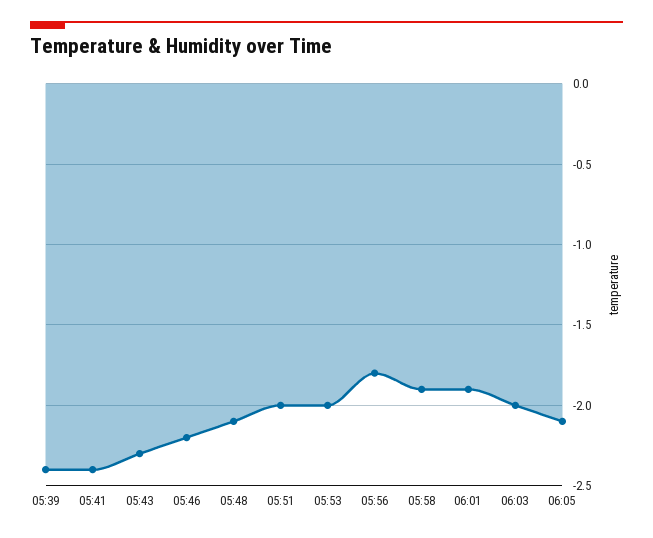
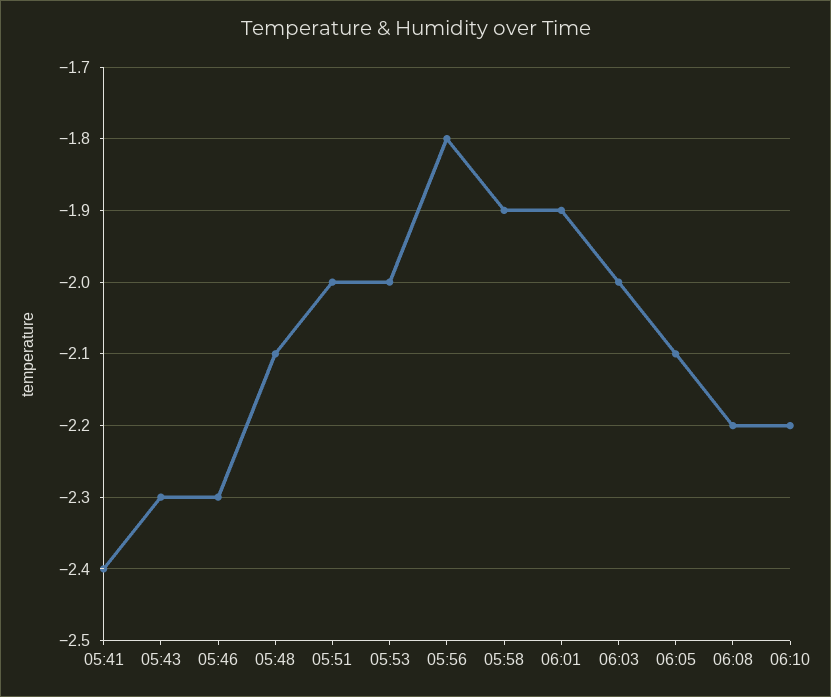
05:39: -2.4 -> none
05:46: -2.2 -> -2.3
06:08: none -> -2.2
06:10: none -> -2.2

